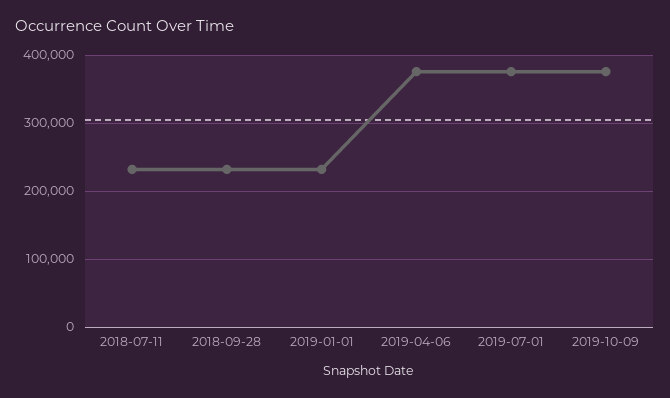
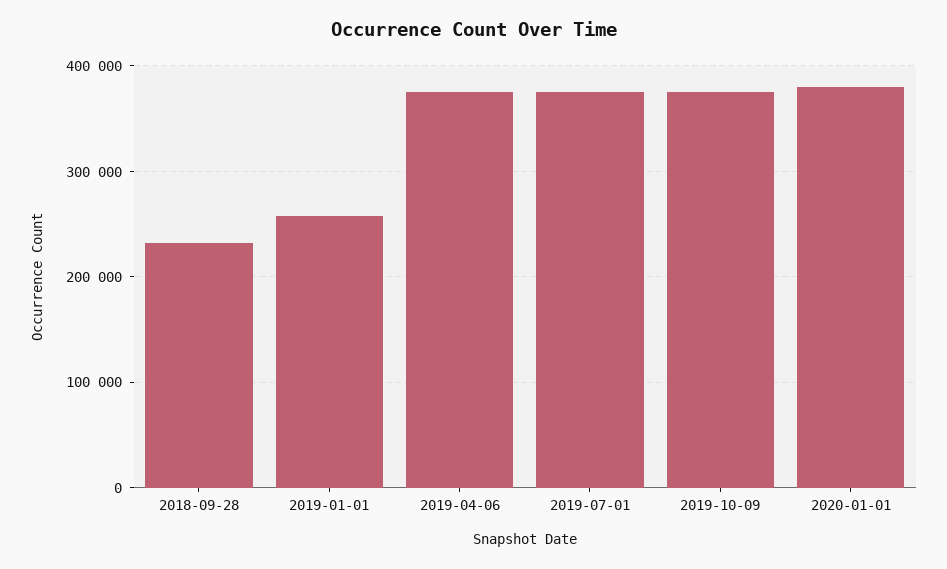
2018-07-11: 230000 -> none
2019-01-01: 230000 -> 260000
2020-01-01: none -> 380000

